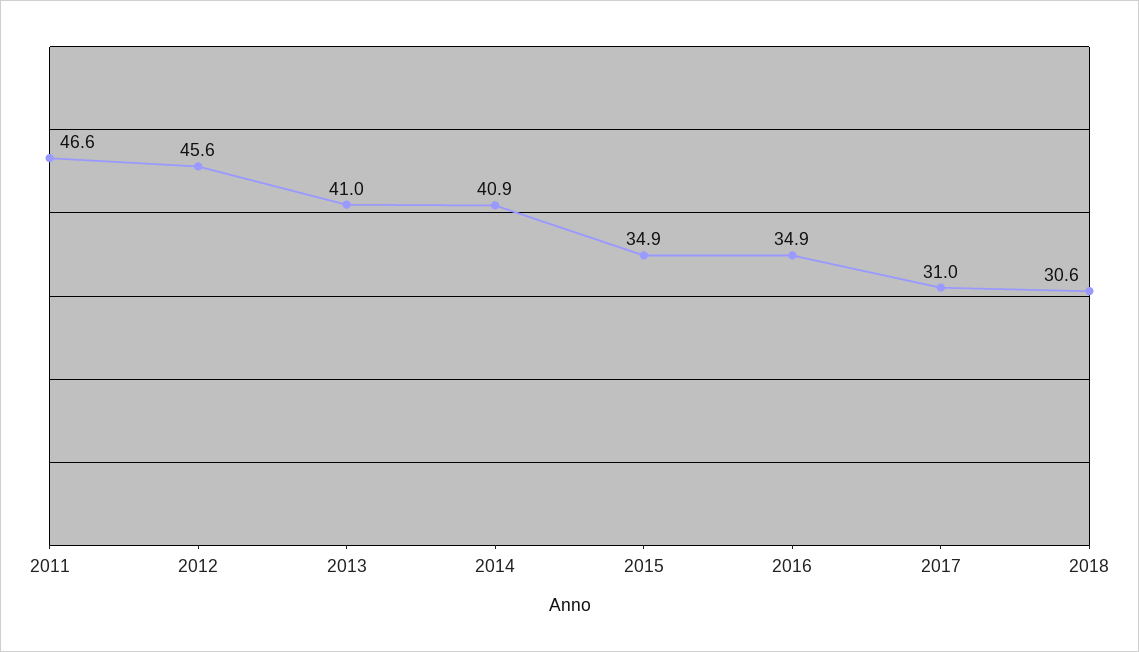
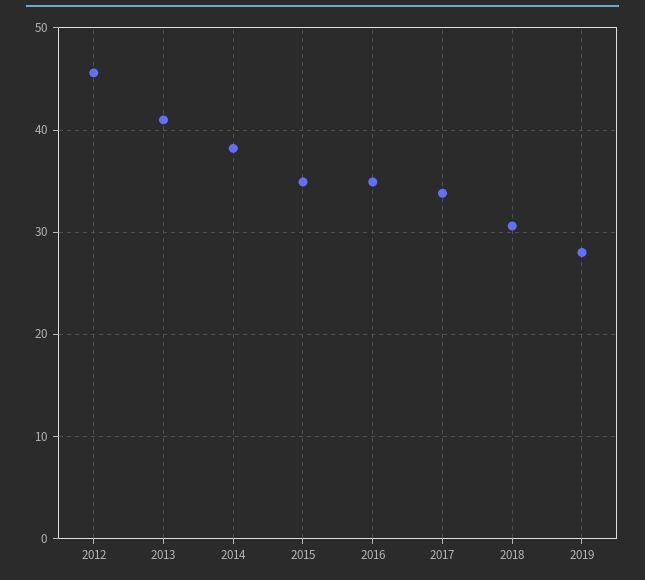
2011: 46.6 -> none
2014: 40.9 -> 38
2017: 31 -> 34
2019: none -> 28

